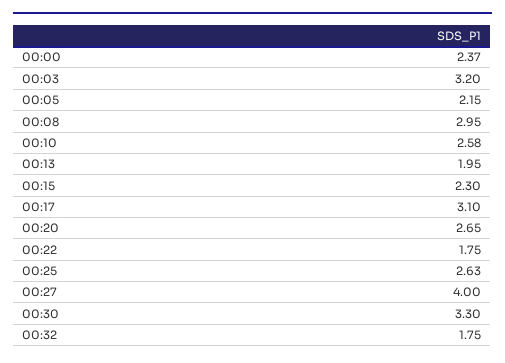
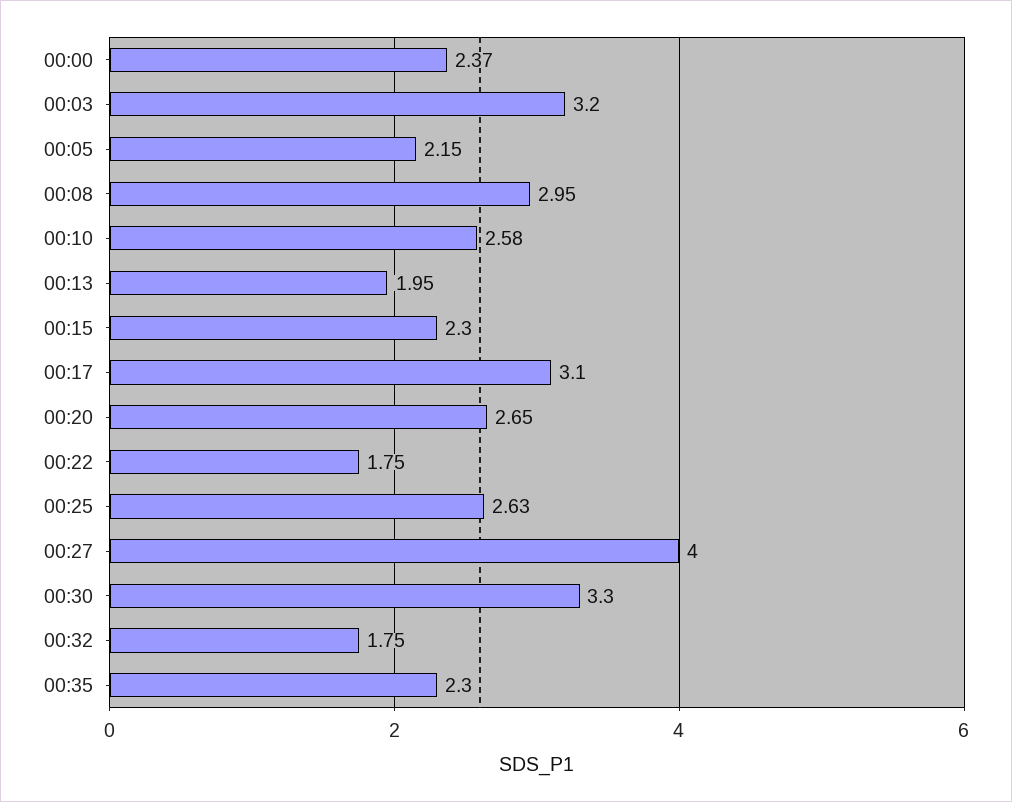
00:35: none -> 2.3

